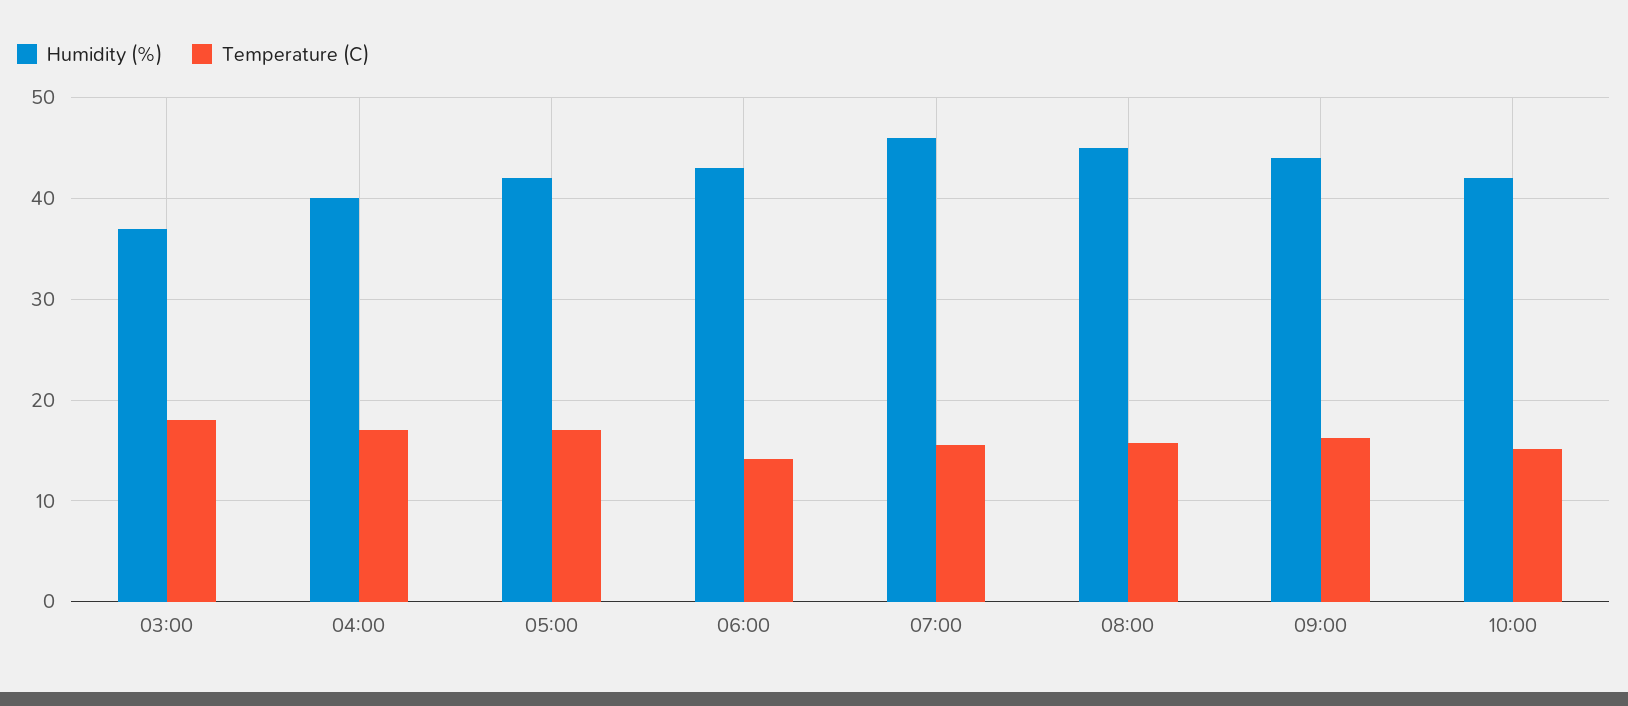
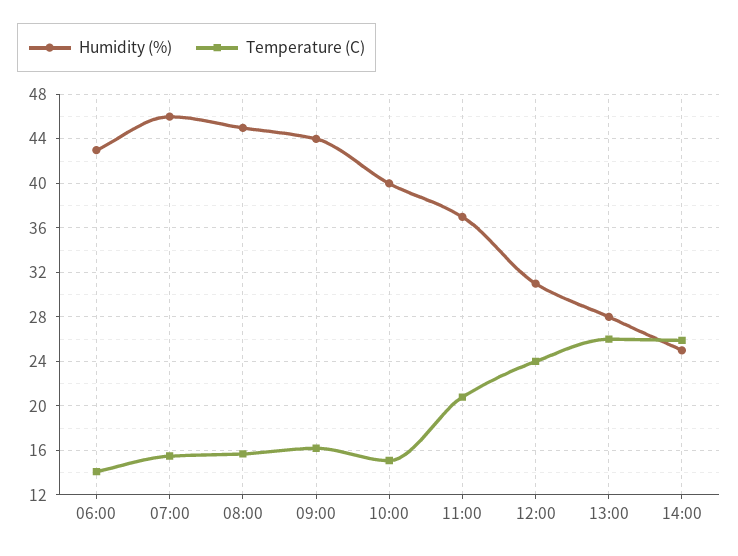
Humidity (%), 03:00: 37 -> none
Temperature (C), 03:00: 18 -> none
Humidity (%), 04:00: 40 -> none
Temperature (C), 04:00: 17 -> none
Humidity (%), 05:00: 42 -> none
Temperature (C), 05:00: 17 -> none
Humidity (%), 10:00: 42 -> 40
Humidity (%), 11:00: none -> 37
Temperature (C), 11:00: none -> 21
Humidity (%), 12:00: none -> 31
Temperature (C), 12:00: none -> 24
Humidity (%), 13:00: none -> 28
Temperature (C), 13:00: none -> 26
Humidity (%), 14:00: none -> 25
Temperature (C), 14:00: none -> 26

